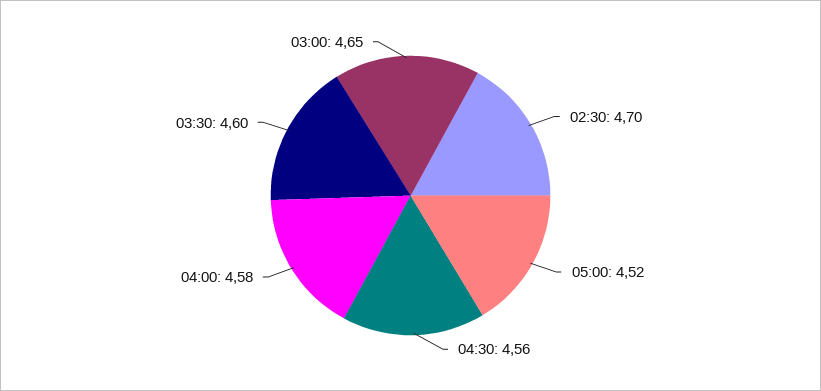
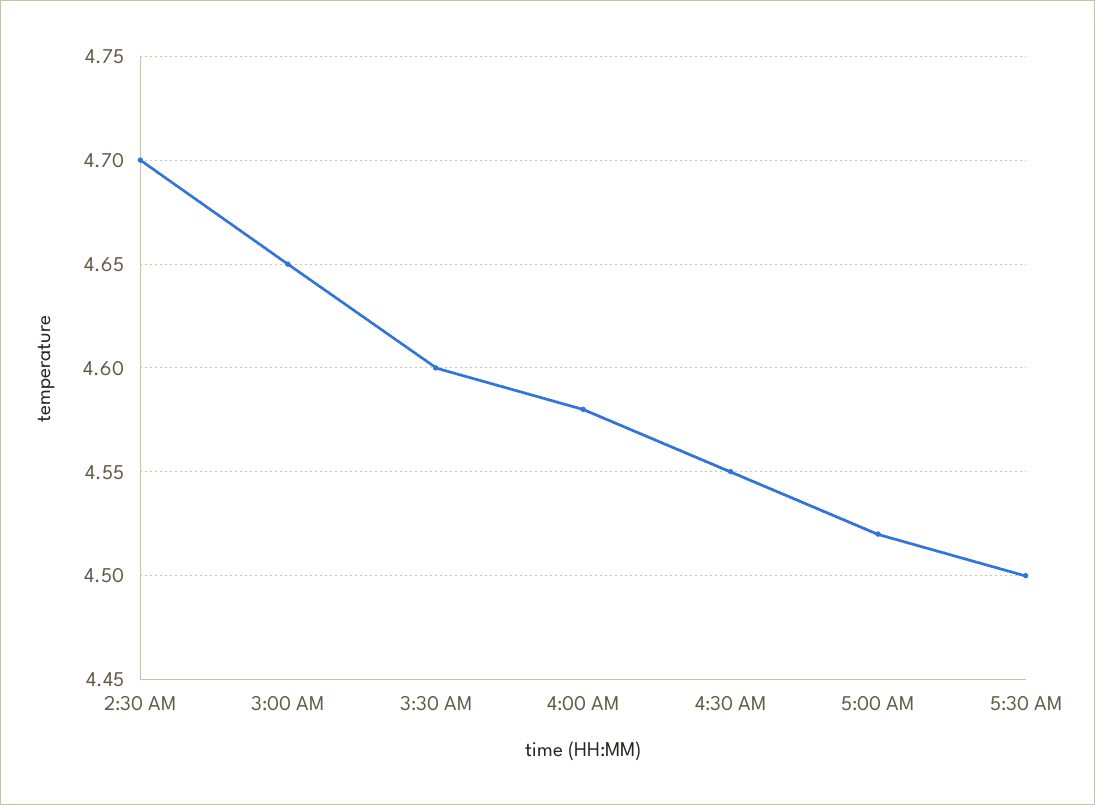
04:30: 4.56 -> 4.55
5:30 AM: none -> 4.5

